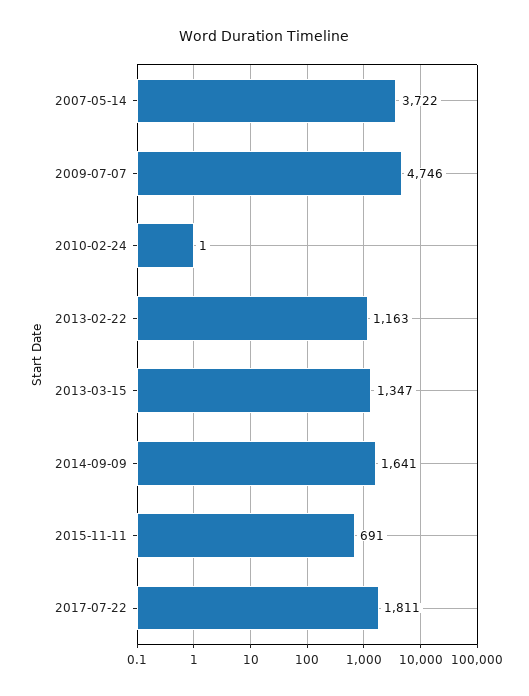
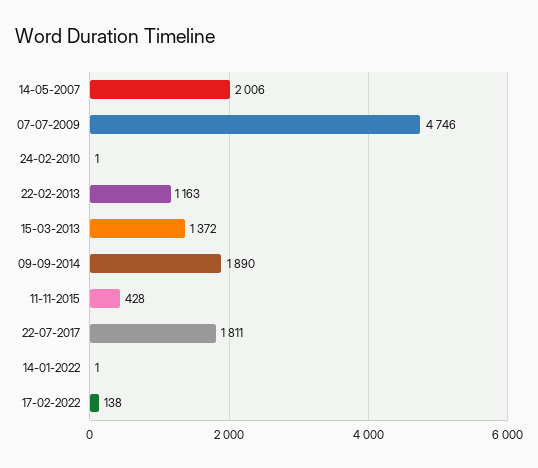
2007-05-14: 3722 -> 2006
2013-03-15: 1347 -> 1372
2014-09-09: 1641 -> 1890
2015-11-11: 691 -> 428
14-01-2022: none -> 1
17-02-2022: none -> 138

